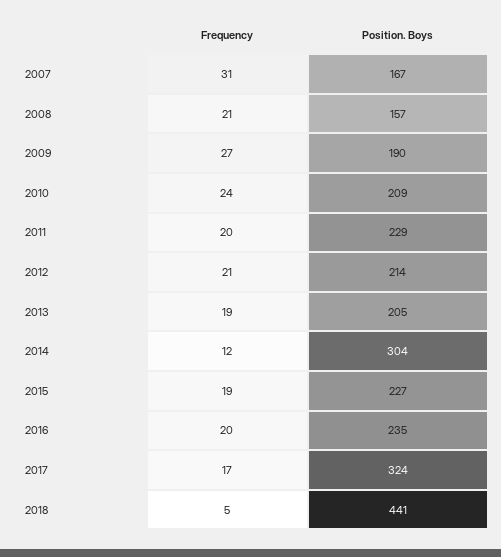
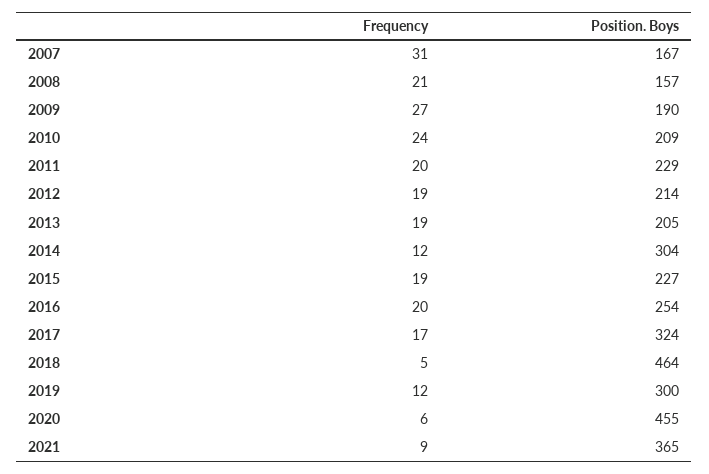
Frequency, 2012: 21 -> 19
Position. Boys, 2016: 235 -> 254
Position. Boys, 2018: 441 -> 464
Frequency, 2019: none -> 12
Position. Boys, 2019: none -> 300
Frequency, 2020: none -> 6
Position. Boys, 2020: none -> 455
Frequency, 2021: none -> 9
Position. Boys, 2021: none -> 365

